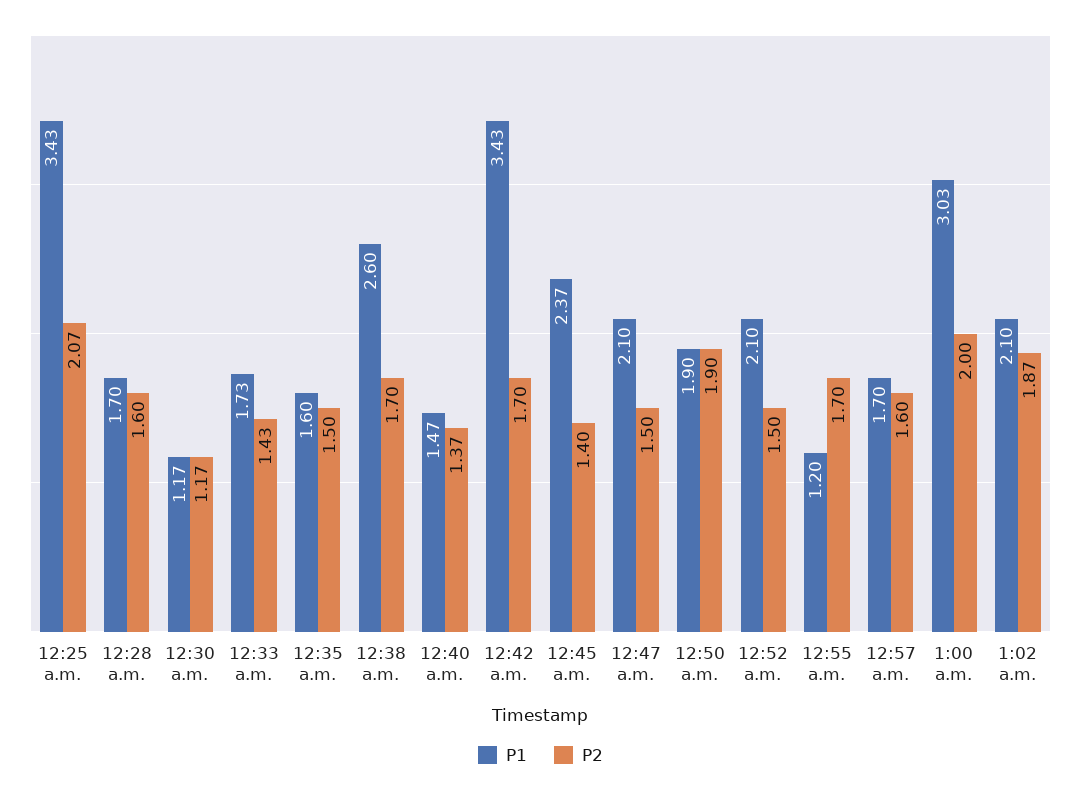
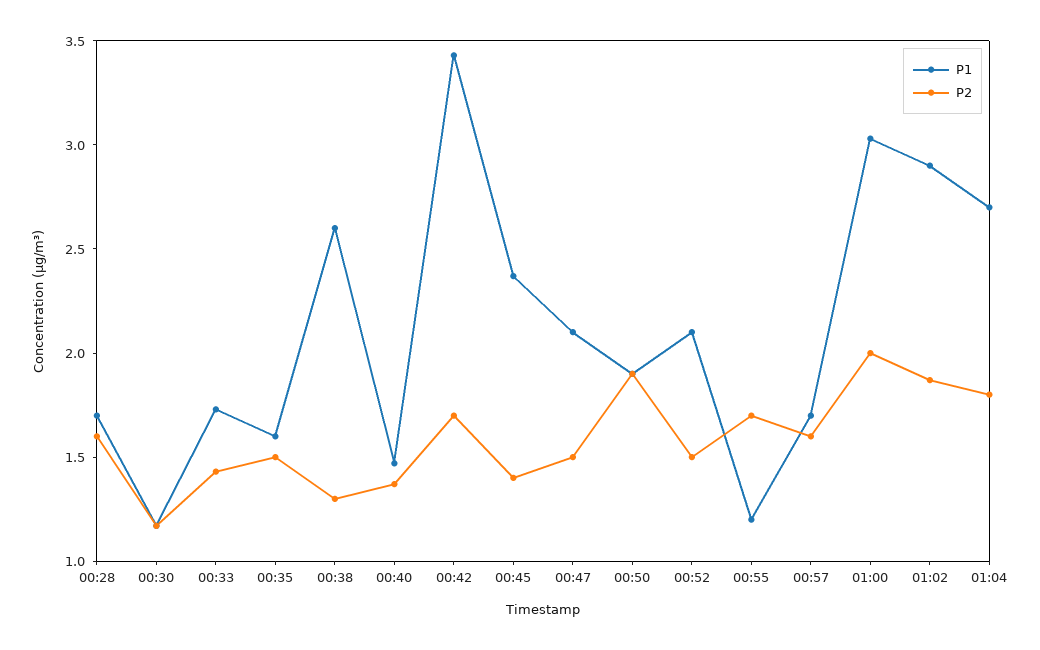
P1, 12:25 a.m.: 3.43 -> none
P2, 12:25 a.m.: 2.07 -> none
P2, 12:38 a.m.: 1.7 -> 1.3
P1, 1:02 a.m.: 2.1 -> 2.9
P1, 01:04: none -> 2.7
P2, 01:04: none -> 1.8

